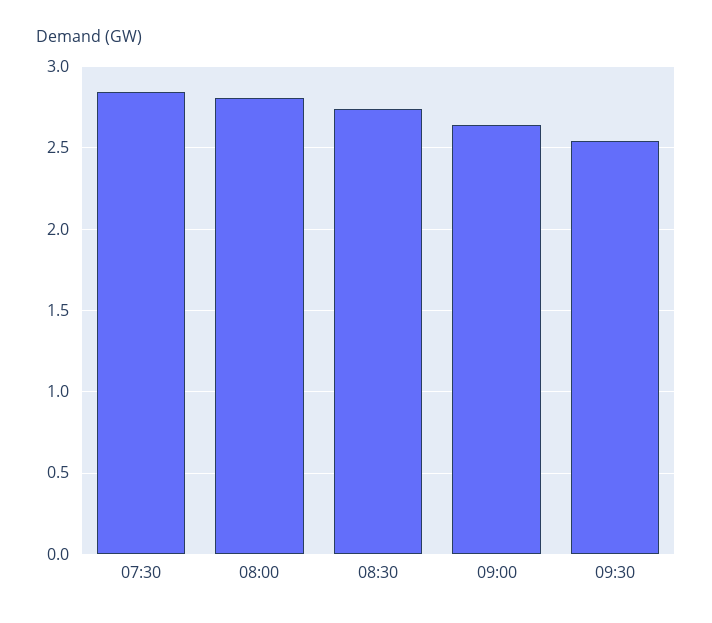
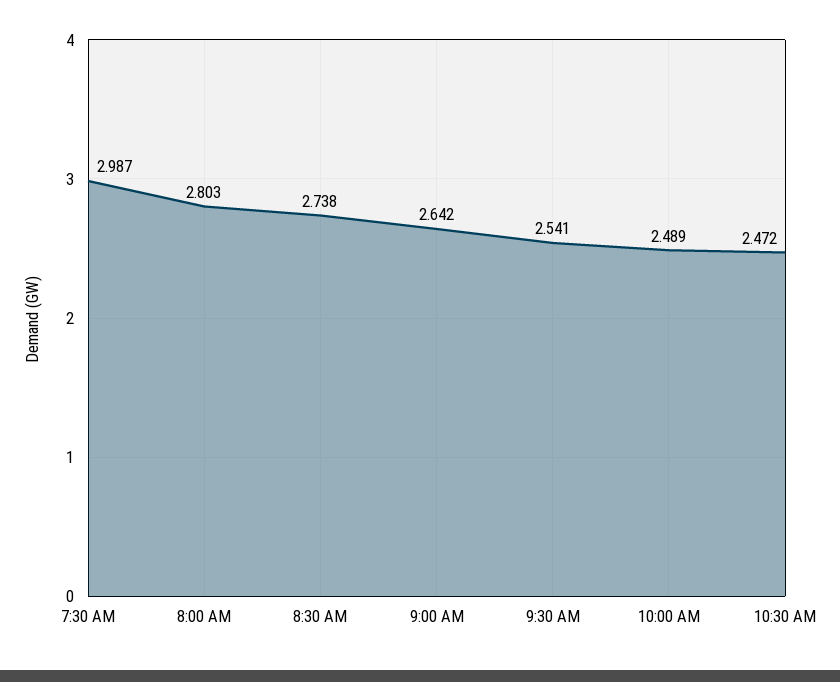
07:30: 2.85 -> 2.987
10:00 AM: none -> 2.489
10:30 AM: none -> 2.472

